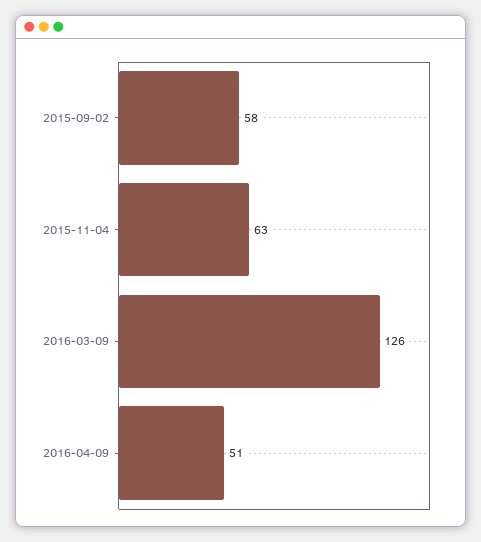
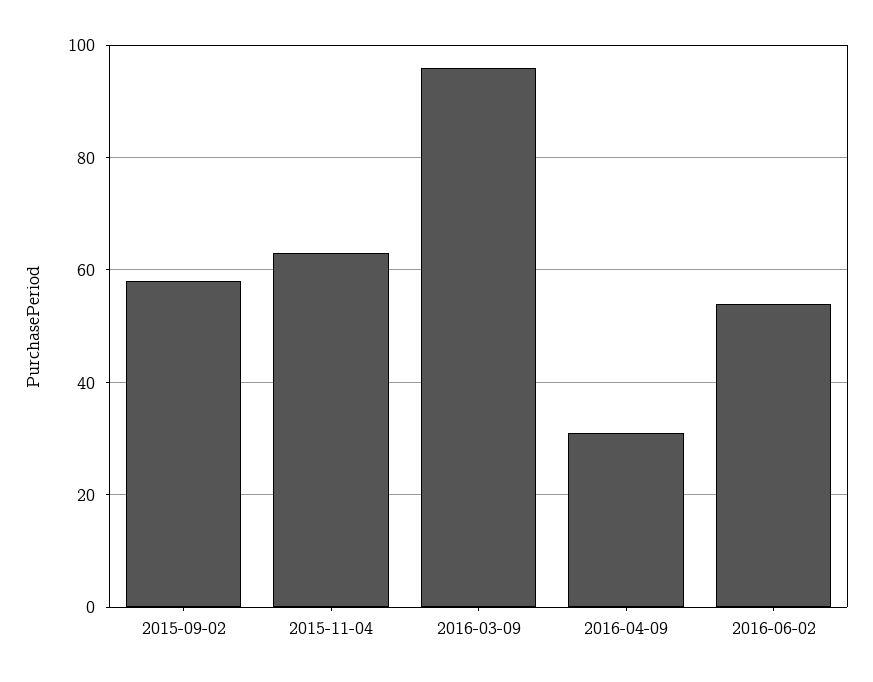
2016-03-09: 126 -> 95
2016-04-09: 51 -> 30
2016-06-02: none -> 55

